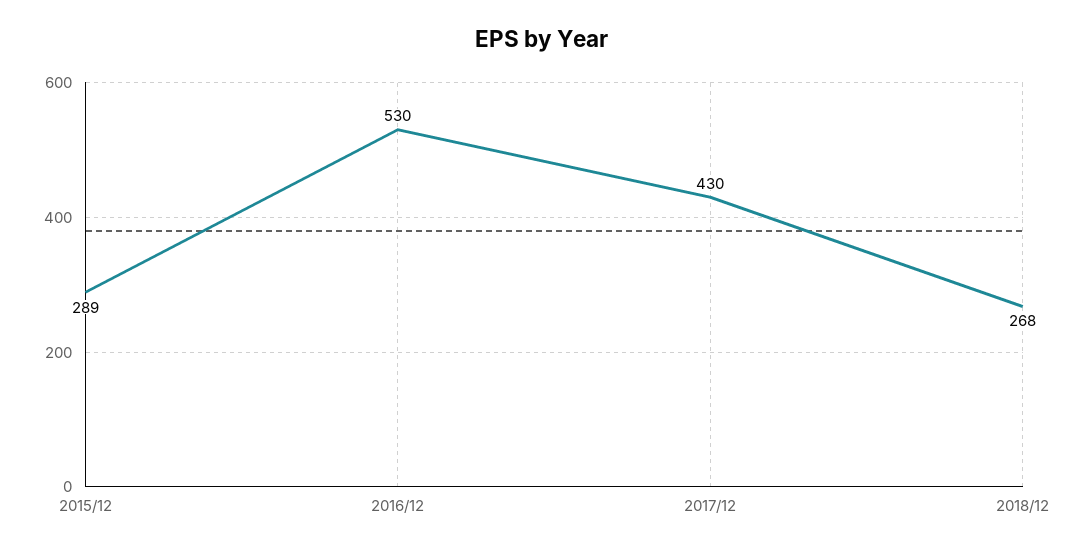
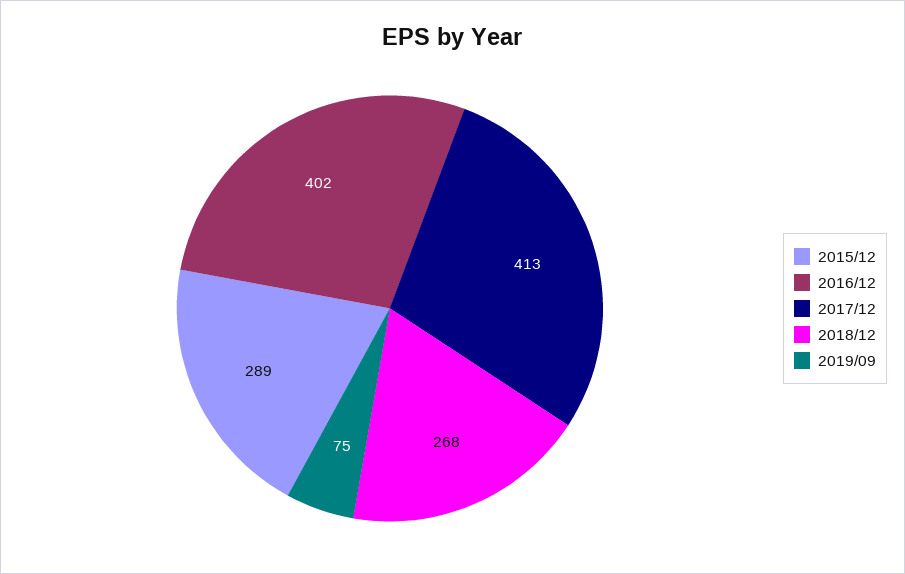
2016/12: 530 -> 402
2017/12: 430 -> 413
2019/09: none -> 75

